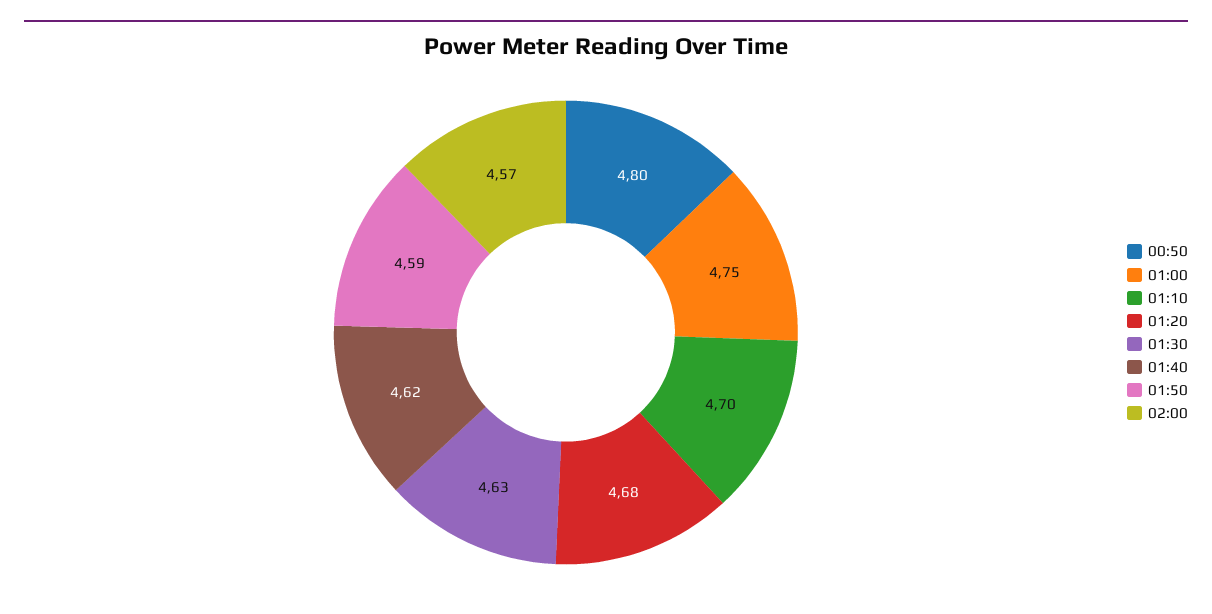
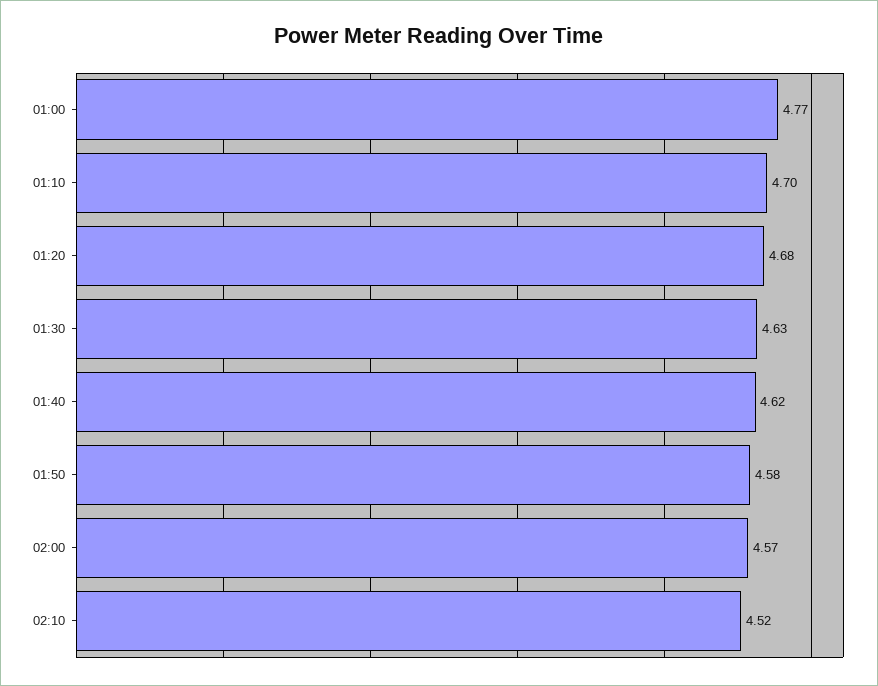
00:50: 4.8 -> none
01:00: 4.75 -> 4.77
01:50: 4.59 -> 4.58
02:10: none -> 4.52

